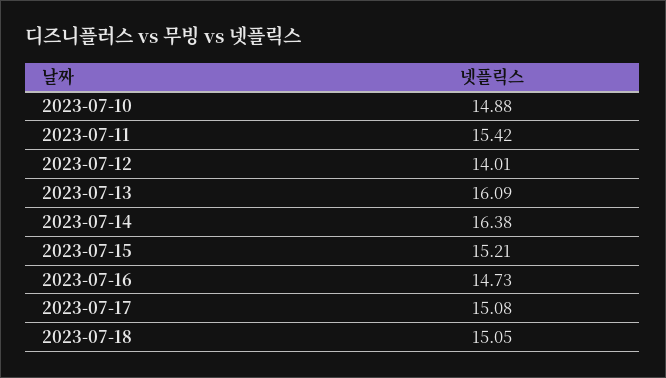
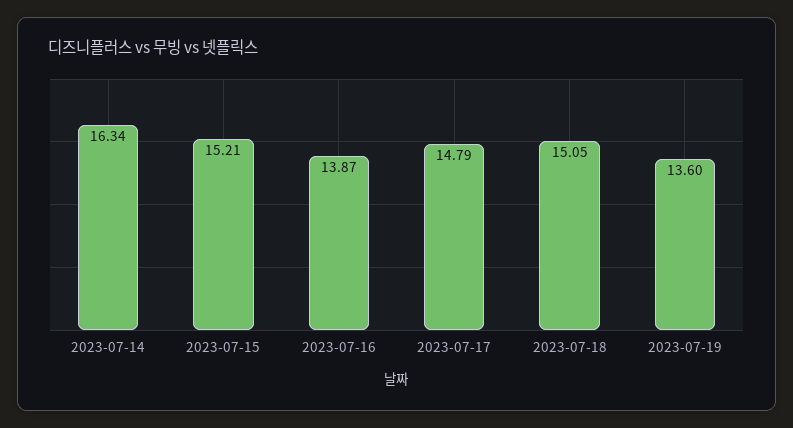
2023-07-10: 14.88 -> none
2023-07-11: 15.42 -> none
2023-07-12: 14.01 -> none
2023-07-13: 16.09 -> none
2023-07-14: 16.38 -> 16.34
2023-07-16: 14.73 -> 13.87
2023-07-17: 15.08 -> 14.79
2023-07-19: none -> 13.6

